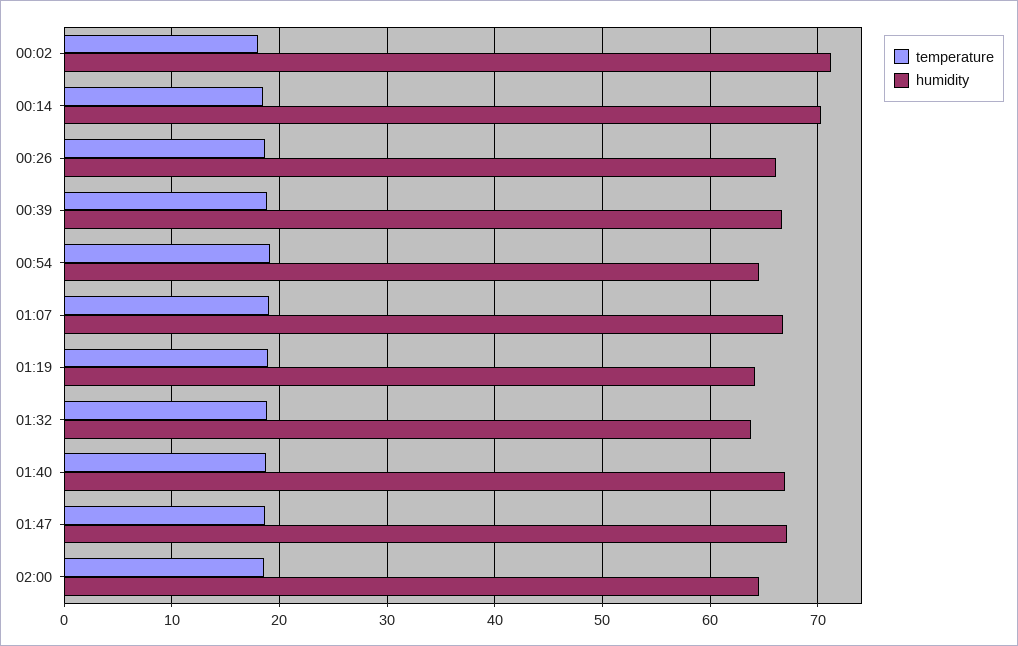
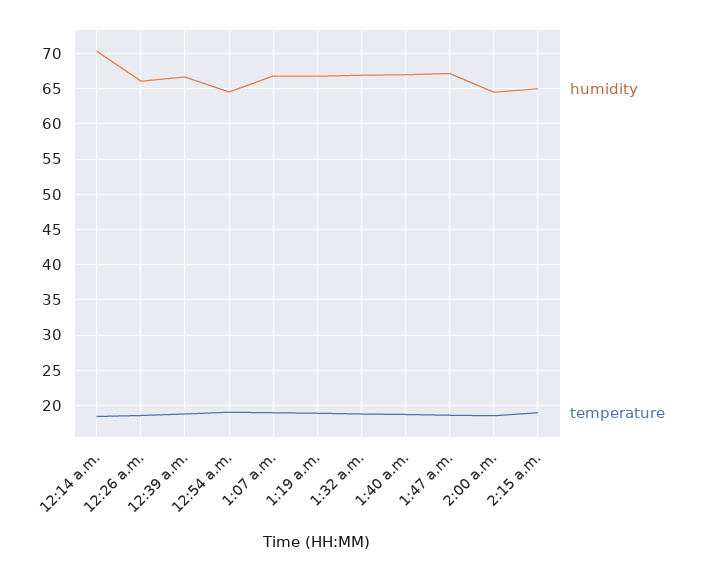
temperature, 00:02: 18 -> none
humidity, 00:02: 71 -> none
humidity, 01:19: 64 -> 67
humidity, 01:32: 64 -> 67
humidity, 2:15 a.m.: none -> 65
temperature, 2:15 a.m.: none -> 19

